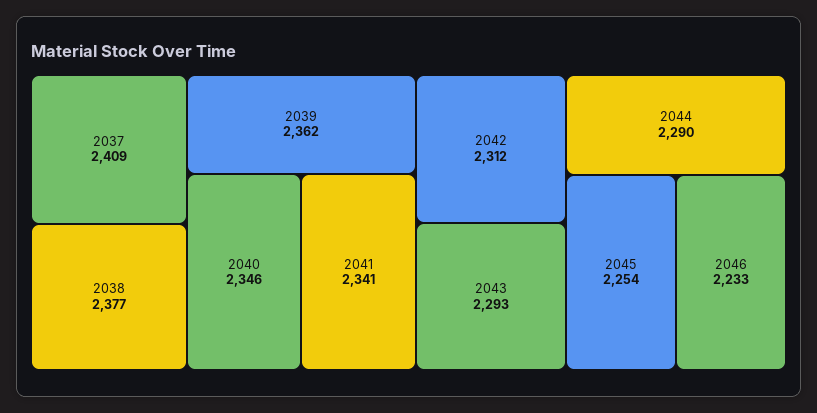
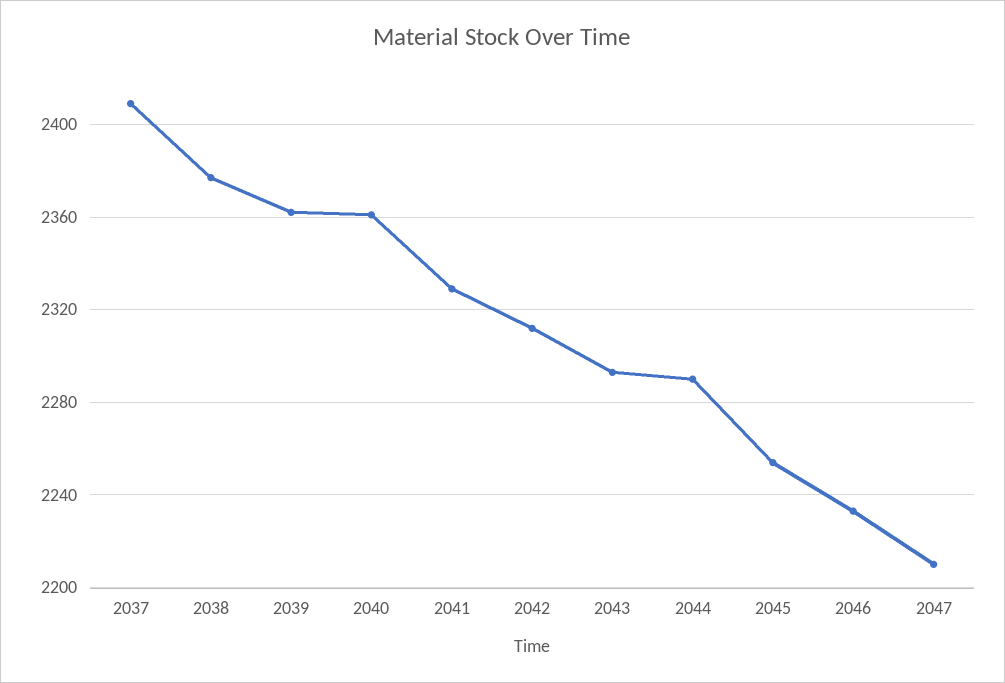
2040: 2346 -> 2360
2041: 2341 -> 2330
2047: none -> 2210

